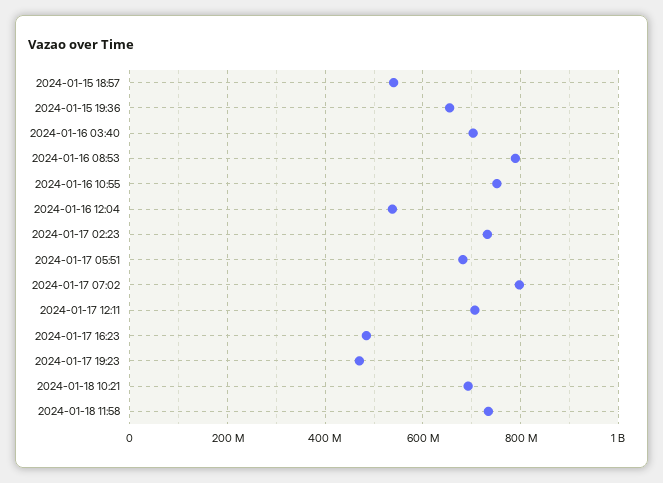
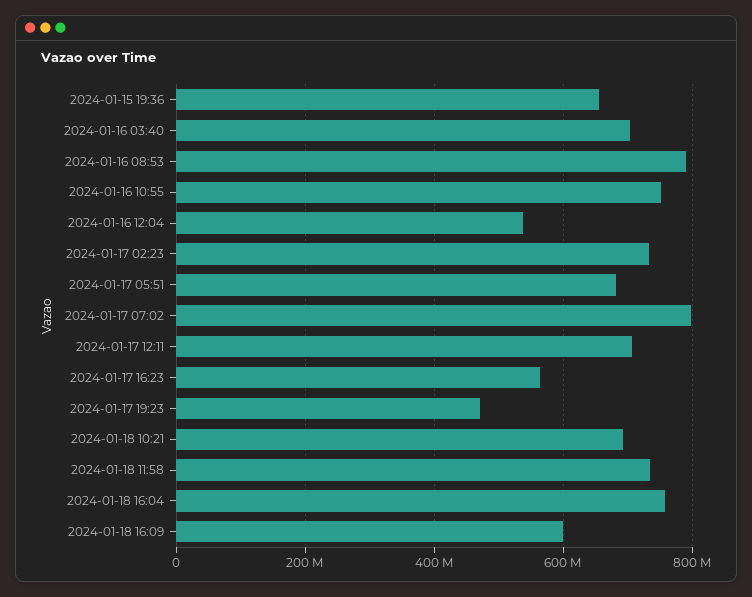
2024-01-15 18:57: 540000000 -> none
2024-01-17 16:23: 480000000 -> 560000000
2024-01-18 16:04: none -> 760000000
2024-01-18 16:09: none -> 600000000

